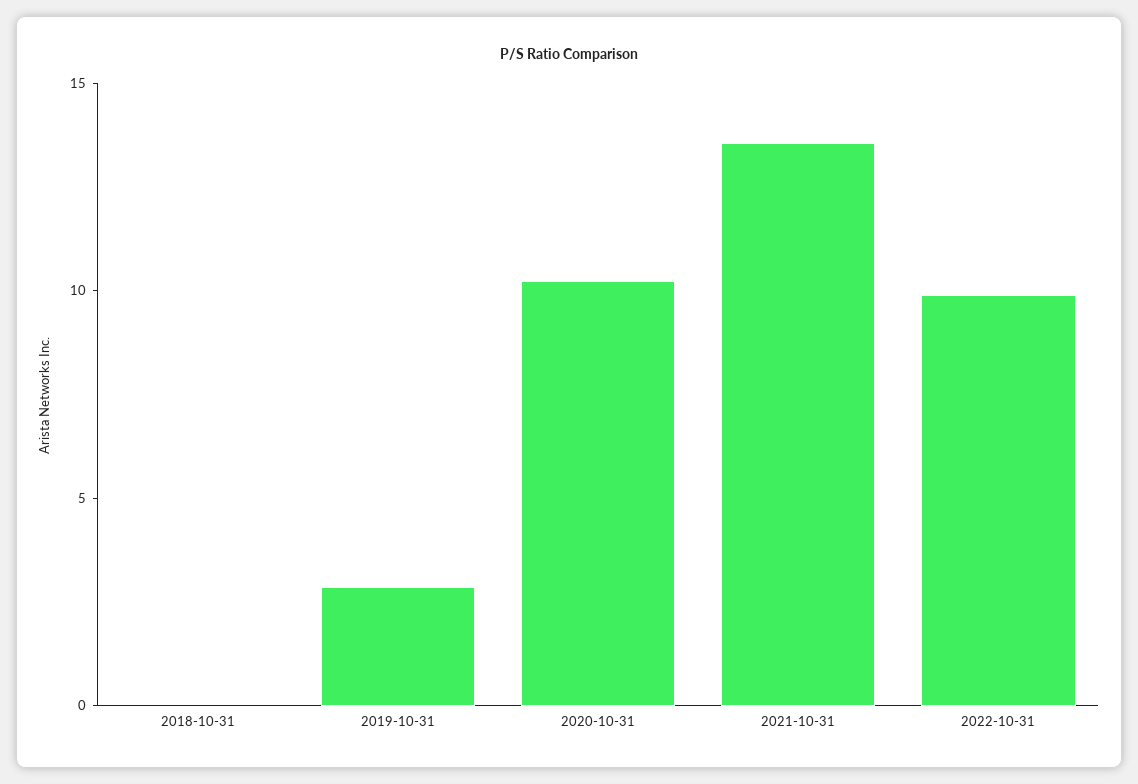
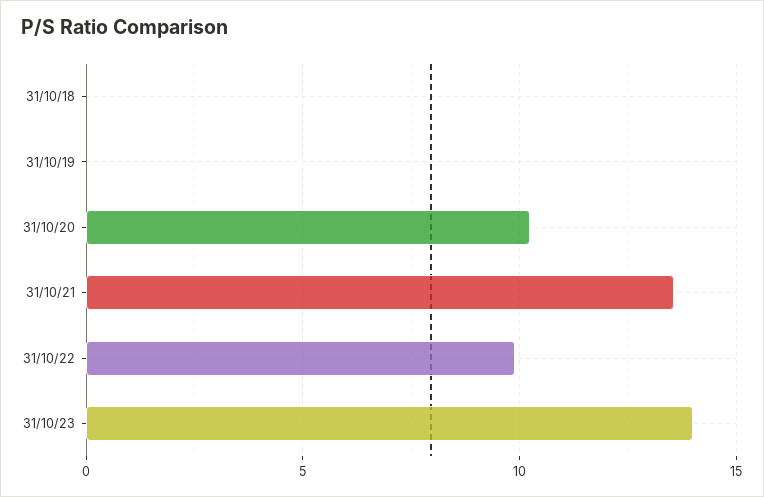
2019-10-31: 3 -> 0
31/10/23: none -> 14

